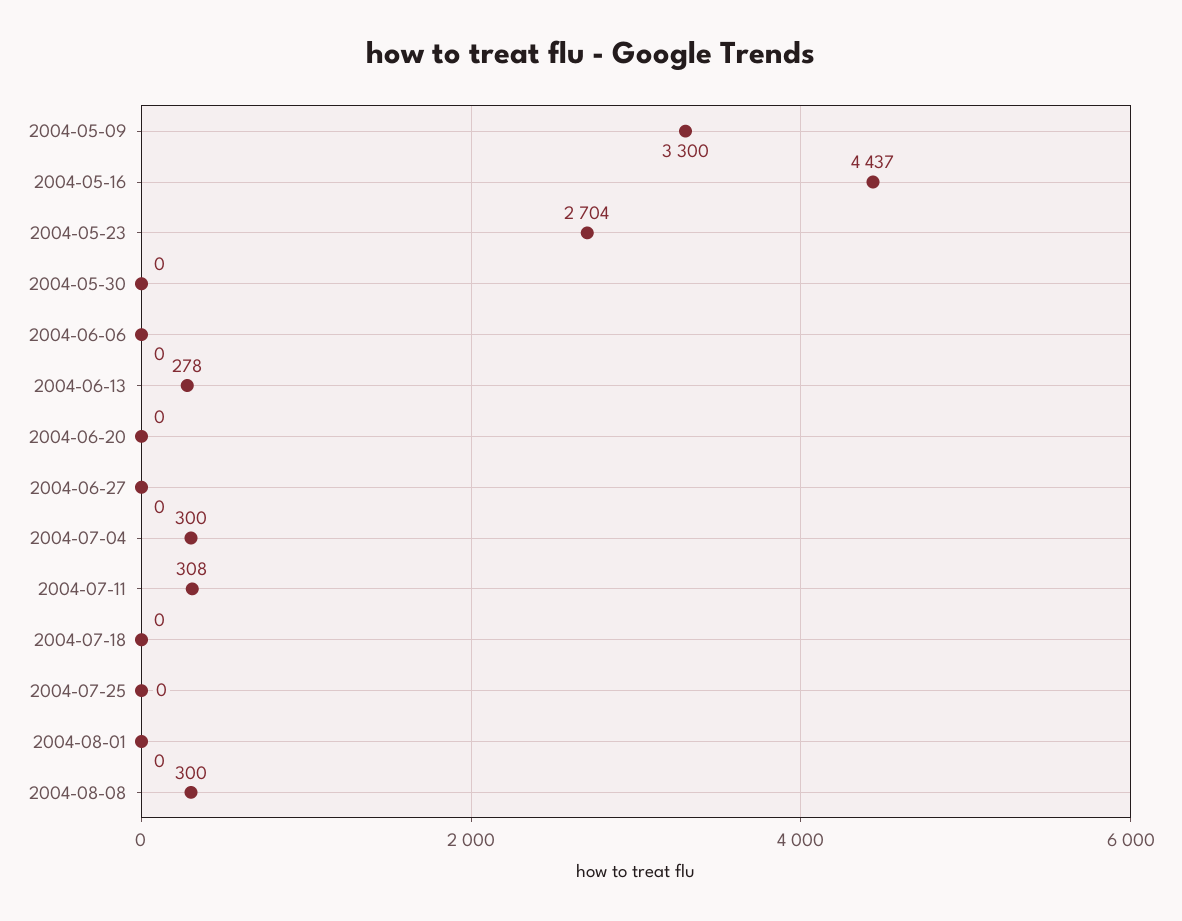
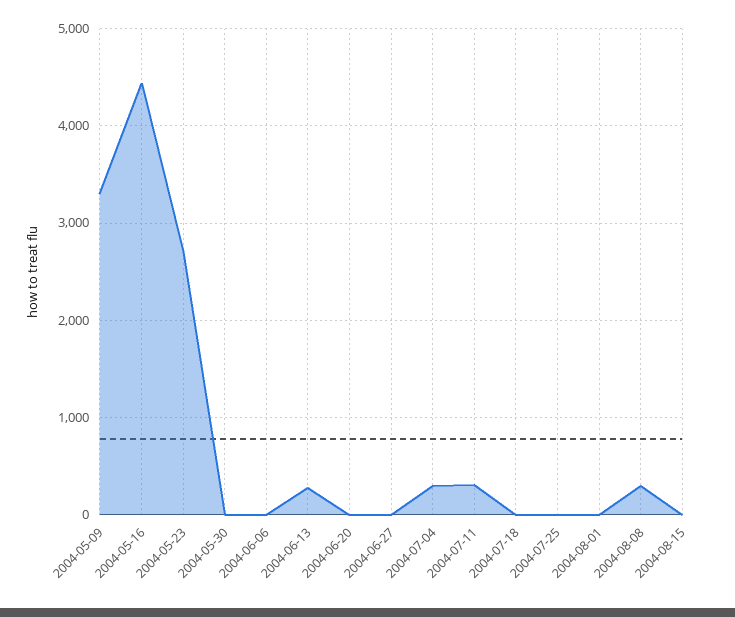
2004-08-15: none -> 0

